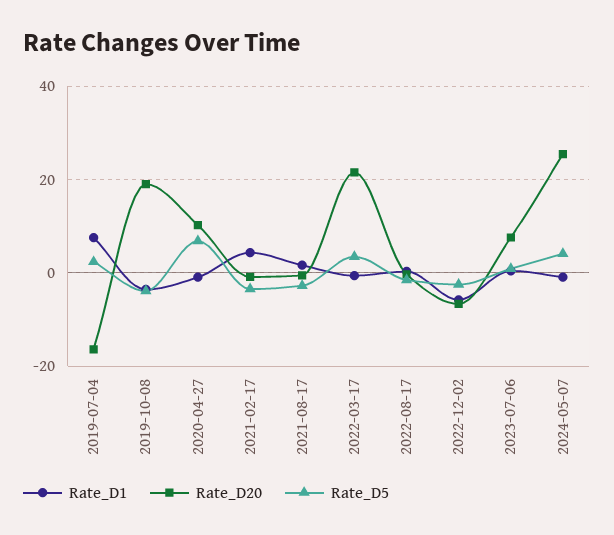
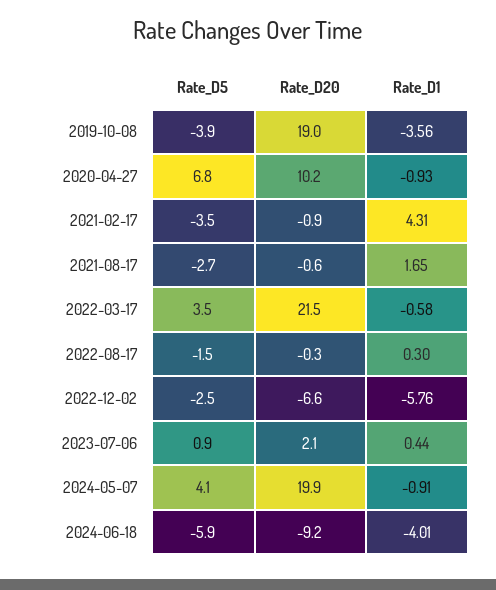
Rate_D1, 2019-07-04: 8 -> none
Rate_D20, 2019-07-04: -16 -> none
Rate_D5, 2019-07-04: 2 -> none
Rate_D20, 2023-07-06: 8 -> 2.1
Rate_D20, 2024-05-07: 26 -> 19.9
Rate_D5, 2024-06-18: none -> -5.9
Rate_D20, 2024-06-18: none -> -9.2
Rate_D1, 2024-06-18: none -> -4.01

